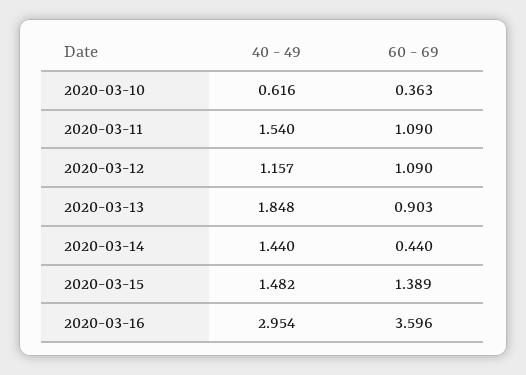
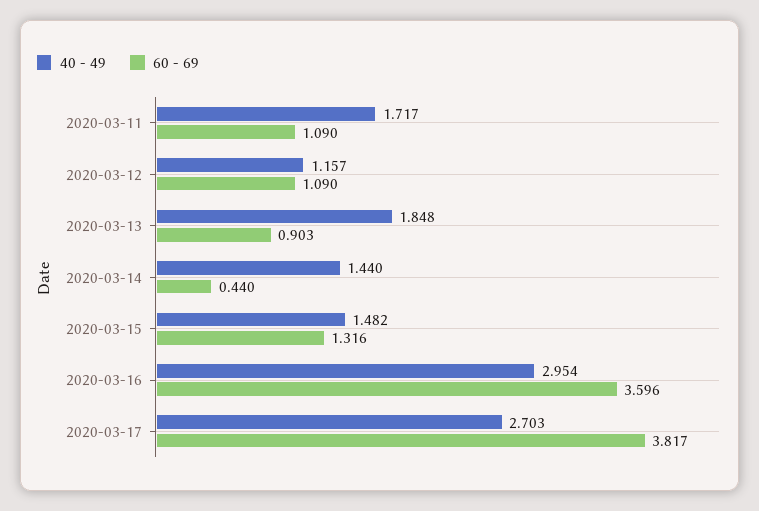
40 - 49, 2020-03-10: 0.616 -> none
60 - 69, 2020-03-10: 0.363 -> none
40 - 49, 2020-03-11: 1.54 -> 1.717
60 - 69, 2020-03-15: 1.389 -> 1.316
40 - 49, 2020-03-17: none -> 2.703
60 - 69, 2020-03-17: none -> 3.817

